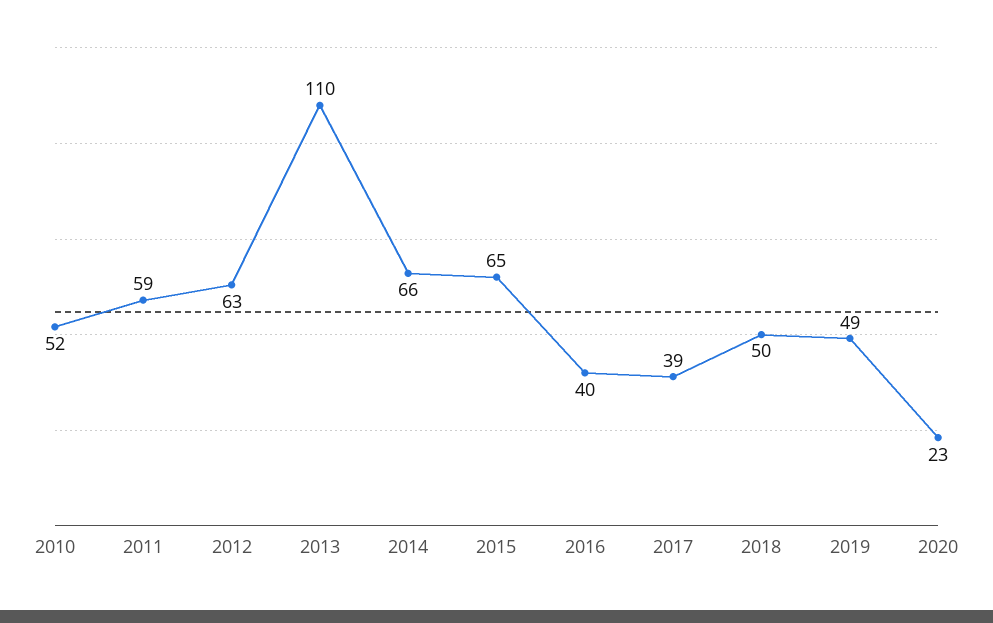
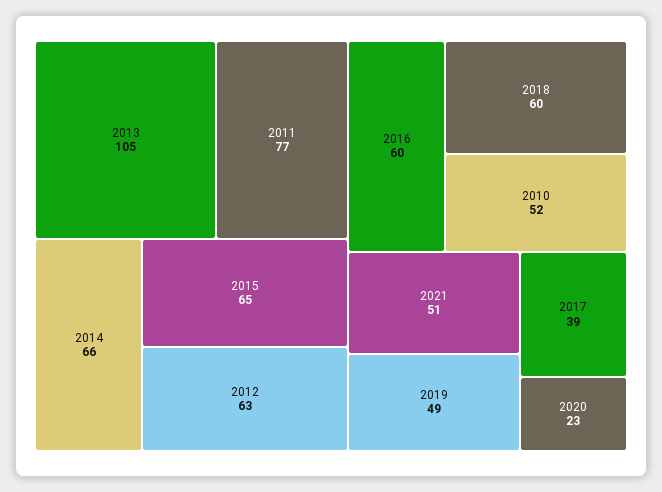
2011: 59 -> 77
2013: 110 -> 105
2016: 40 -> 60
2018: 50 -> 60
2021: none -> 51

